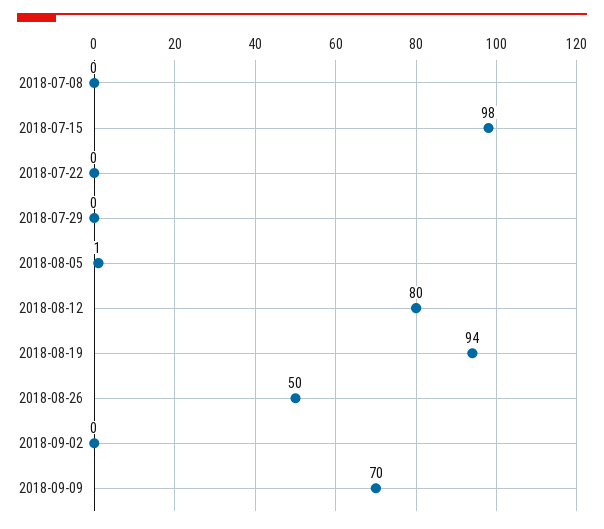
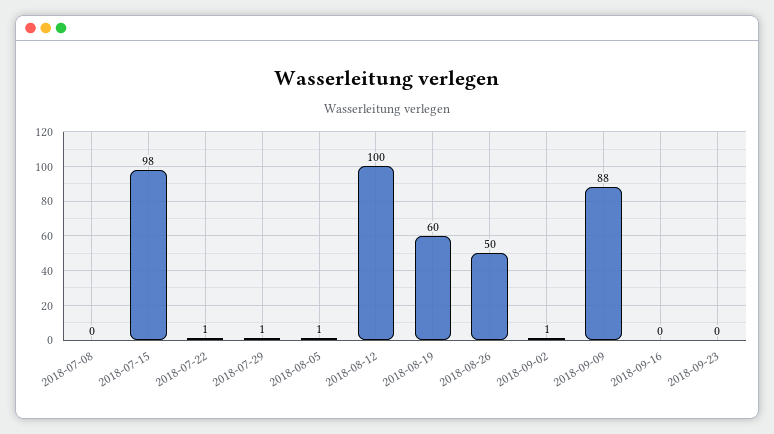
2018-07-22: 0 -> 1
2018-07-29: 0 -> 1
2018-08-12: 80 -> 100
2018-08-19: 94 -> 60
2018-09-02: 0 -> 1
2018-09-09: 70 -> 88
2018-09-16: none -> 0
2018-09-23: none -> 0

